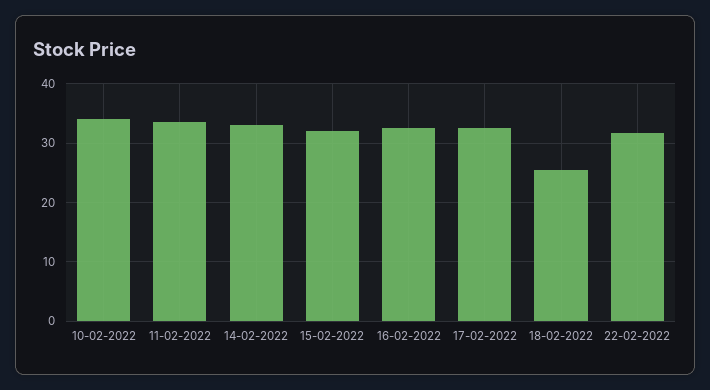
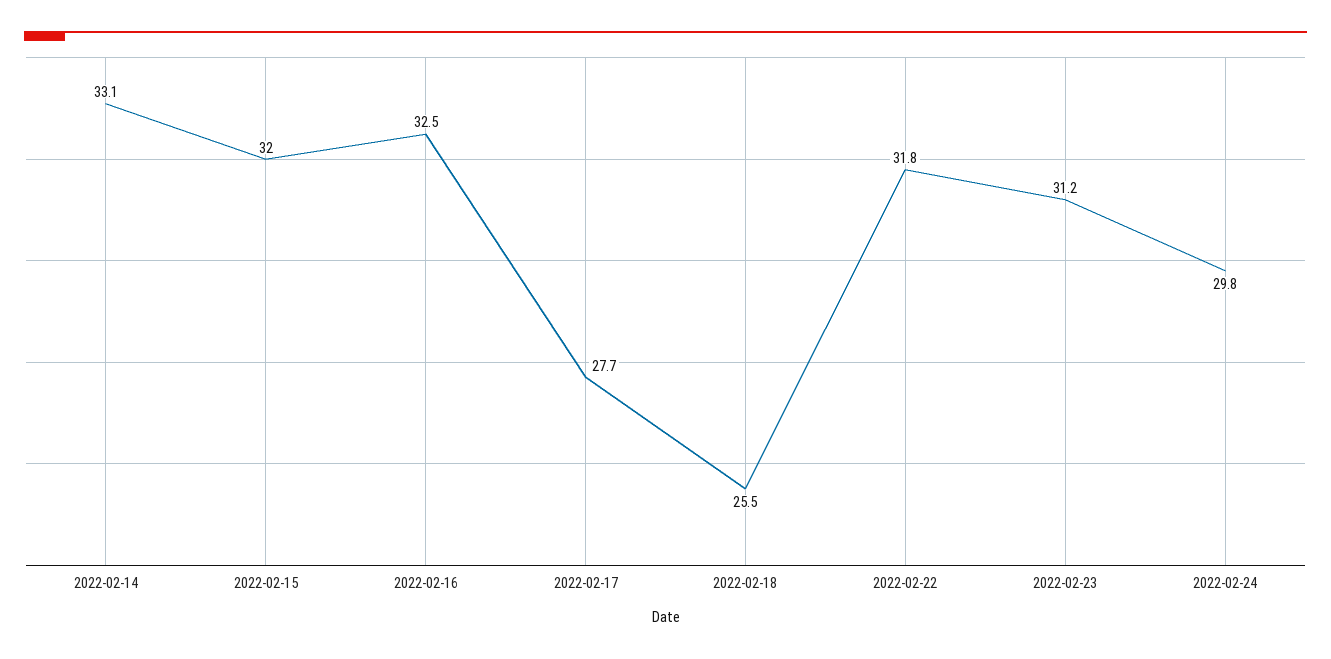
10-02-2022: 34 -> none
11-02-2022: 34 -> none
17-02-2022: 32 -> 27.7
2022-02-23: none -> 31.2
2022-02-24: none -> 29.8

